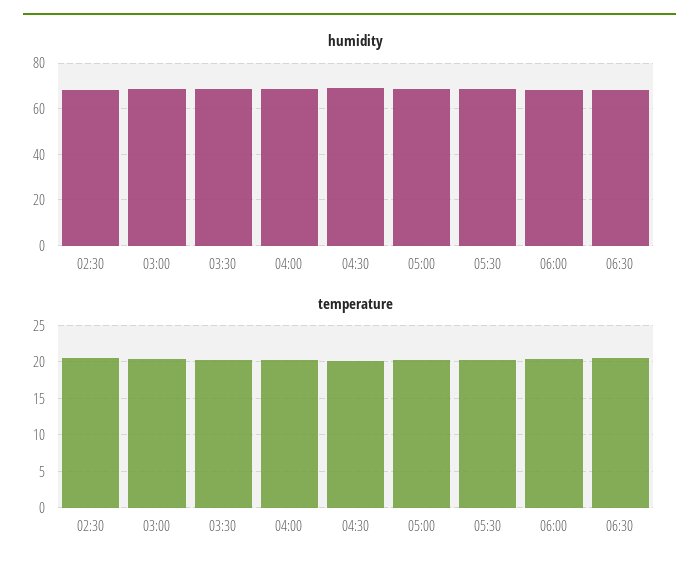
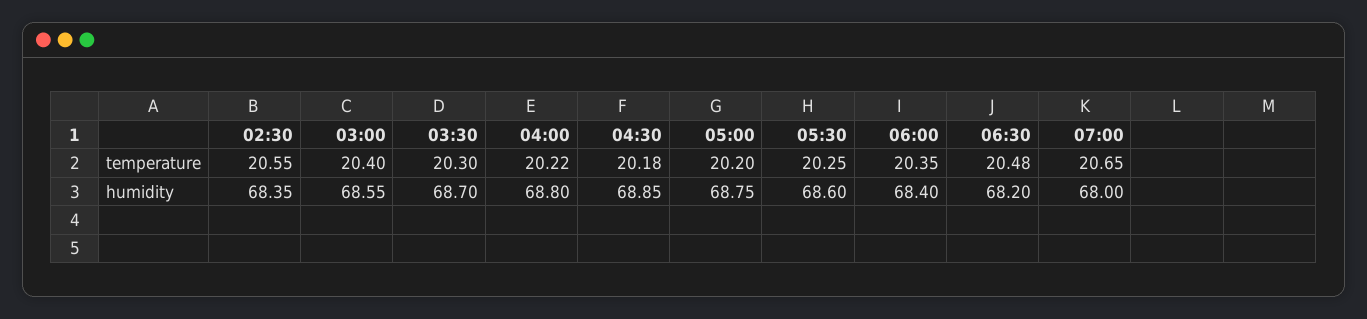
temperature, 07:00: none -> 20.65
humidity, 07:00: none -> 68

